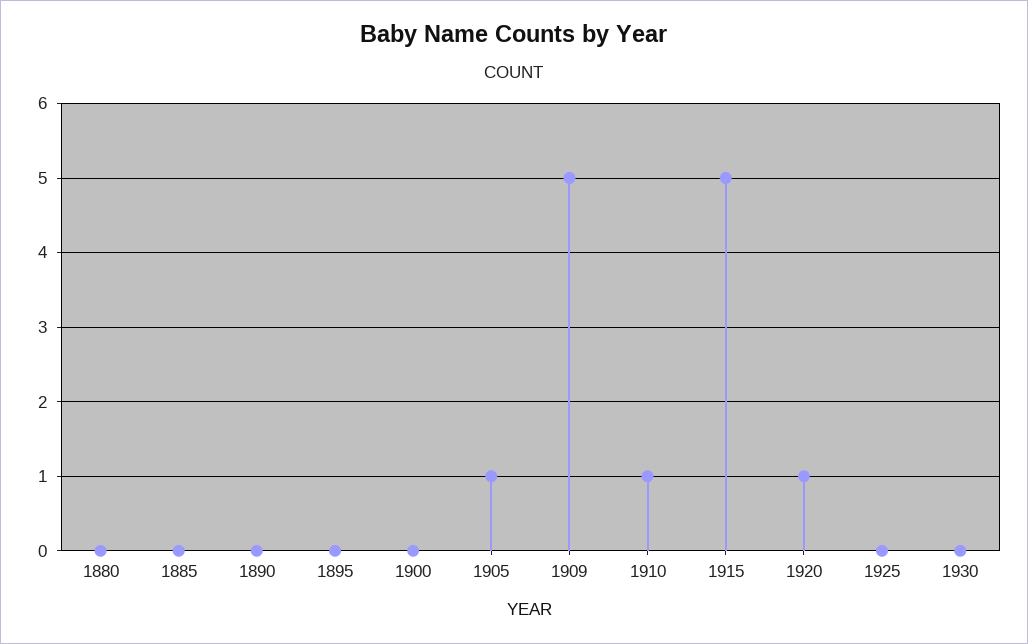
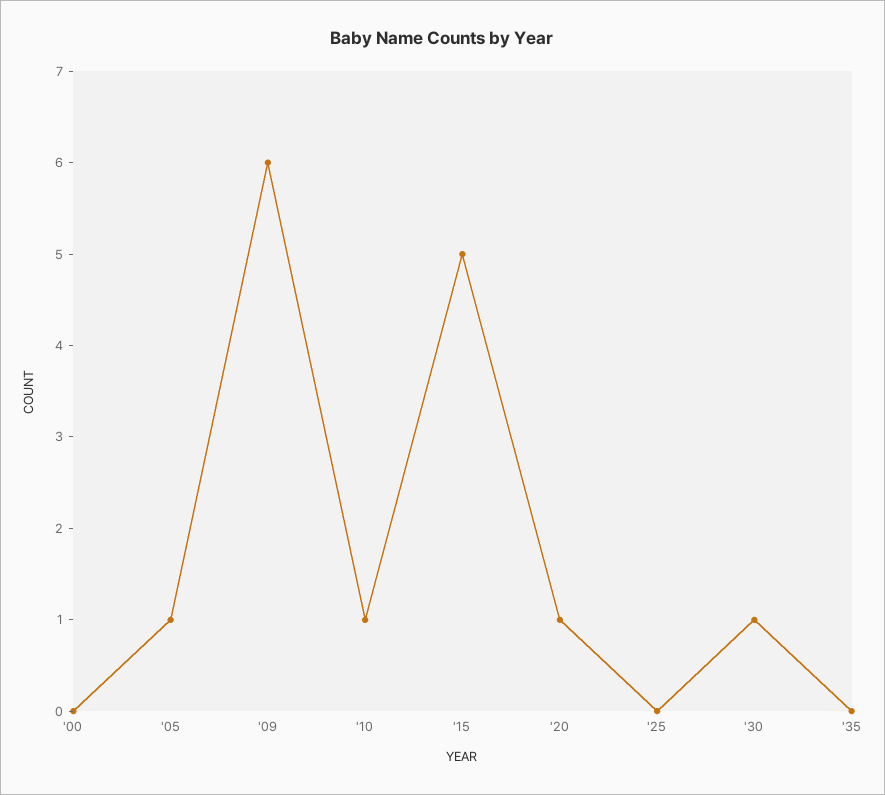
1880: 0 -> none
1885: 0 -> none
1890: 0 -> none
1895: 0 -> none
1909: 5 -> 6
1930: 0 -> 1
'35: none -> 0

